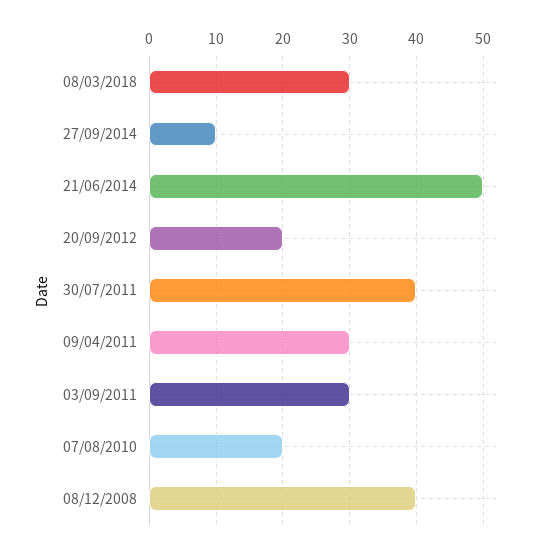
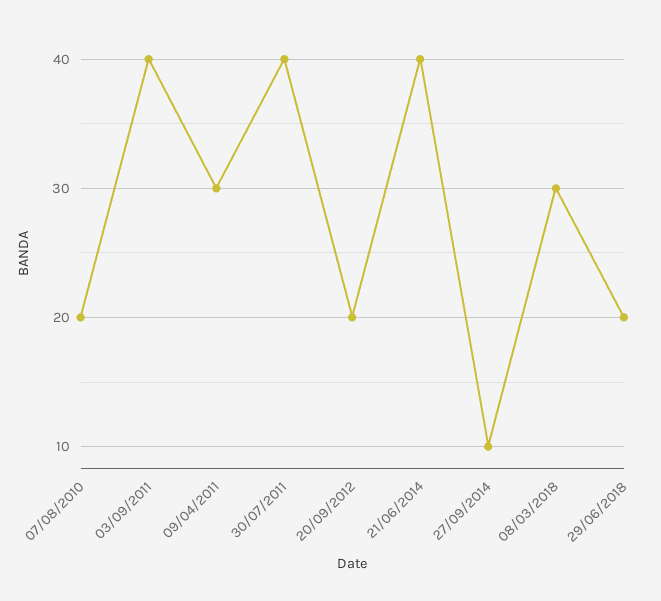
21/06/2014: 50 -> 40
03/09/2011: 30 -> 40
08/12/2008: 40 -> none
29/06/2018: none -> 20

